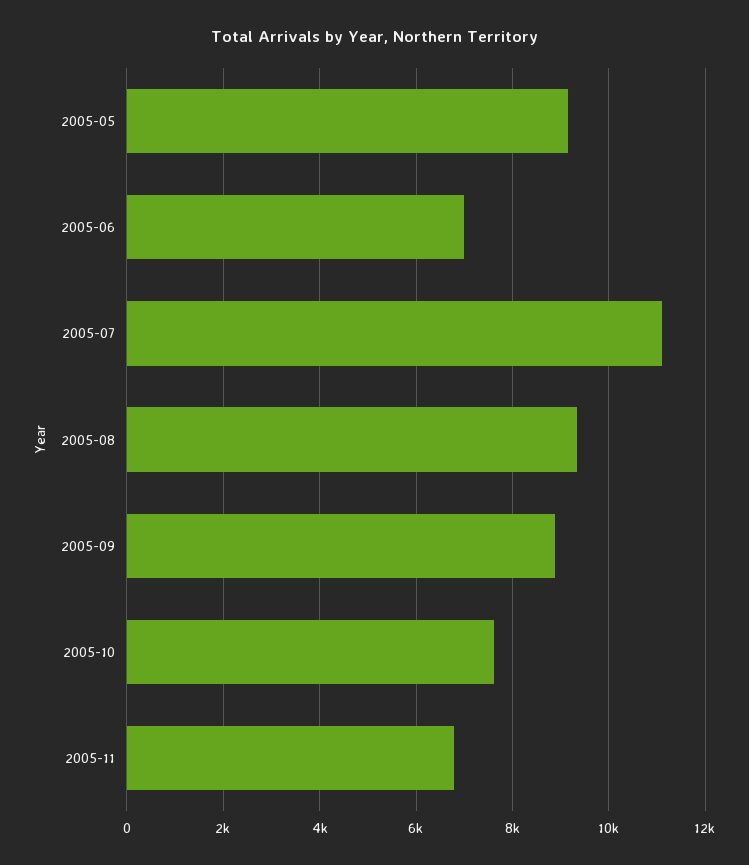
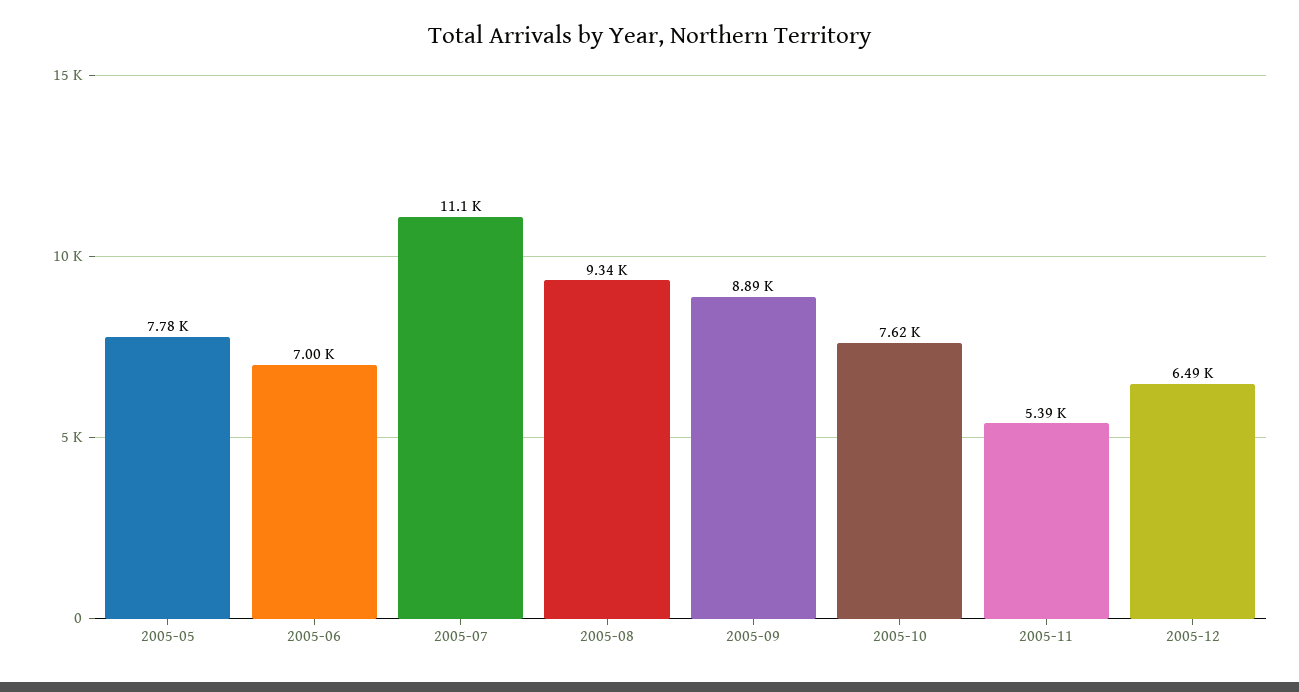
2005-05: 9200 -> 7780
2005-11: 6800 -> 5390
2005-12: none -> 6490

